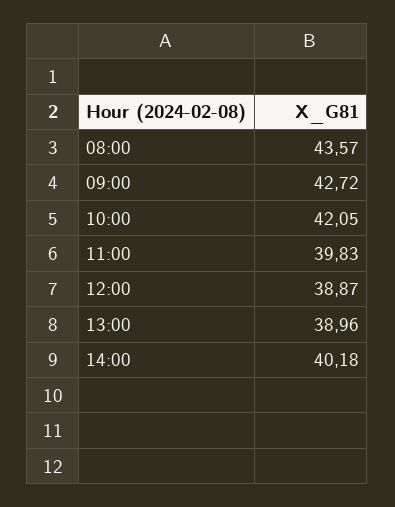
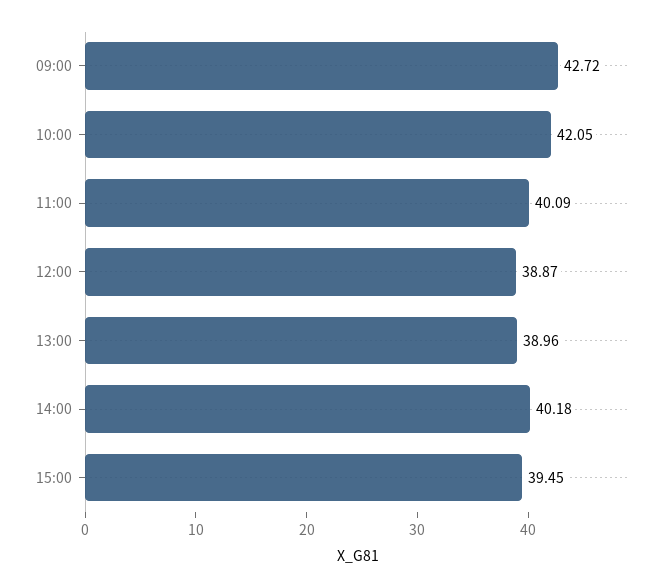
08:00: 43.57 -> none
11:00: 39.83 -> 40.09
15:00: none -> 39.45

